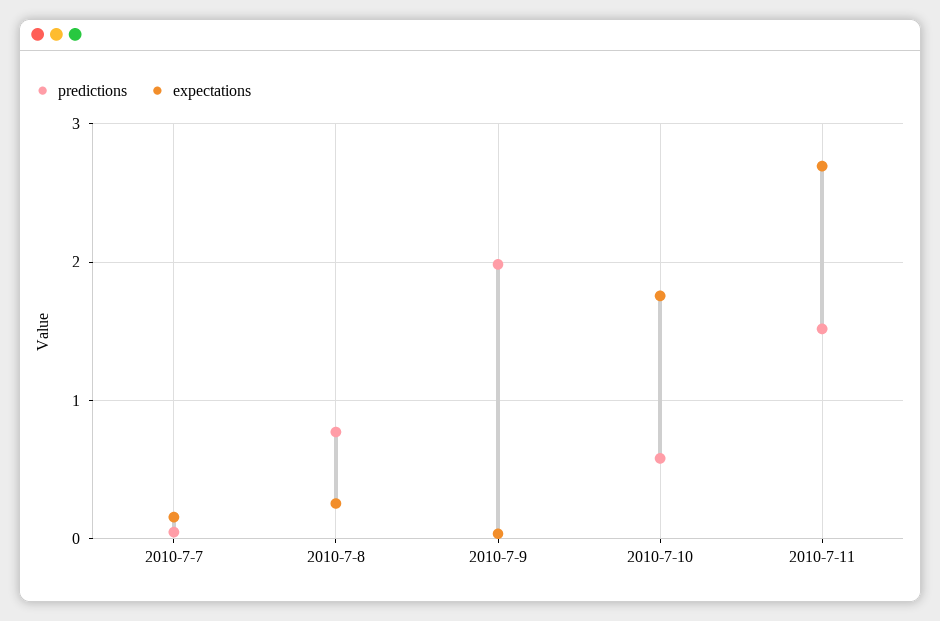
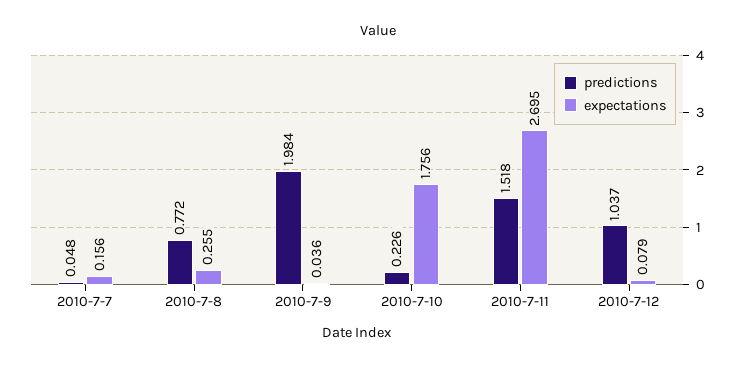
predictions, 2010-7-10: 0.6 -> 0.226
predictions, 2010-7-12: none -> 1.037
expectations, 2010-7-12: none -> 0.079

